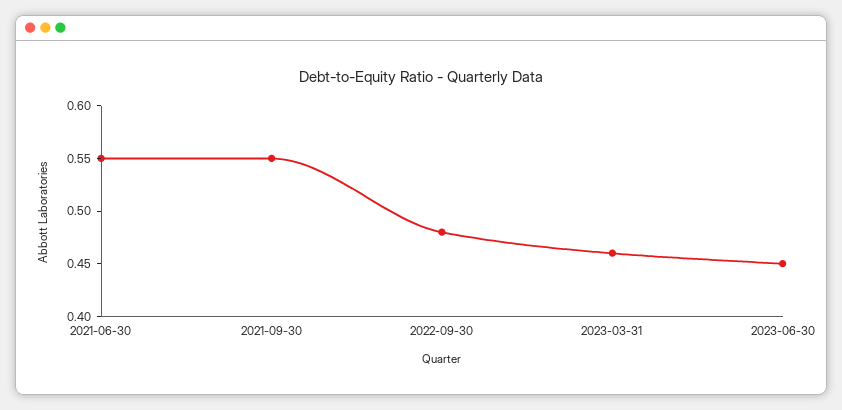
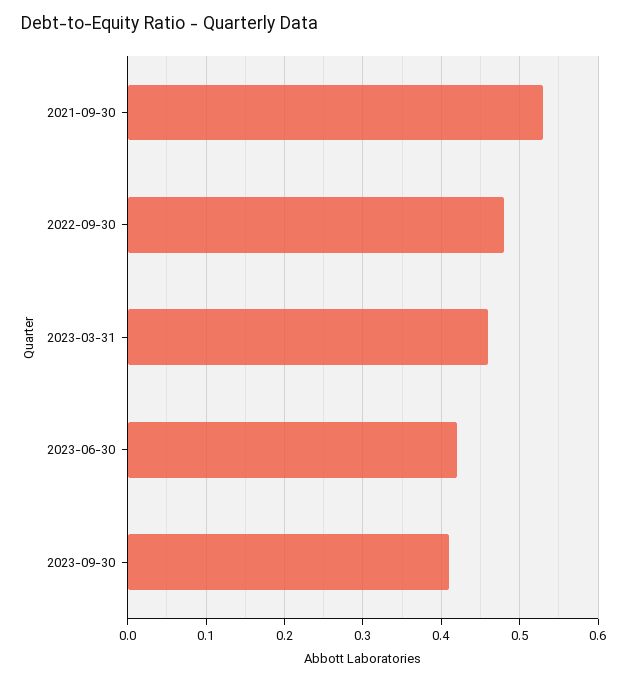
2021-06-30: 0.55 -> none
2021-09-30: 0.55 -> 0.53
2023-06-30: 0.45 -> 0.42
2023-09-30: none -> 0.41

